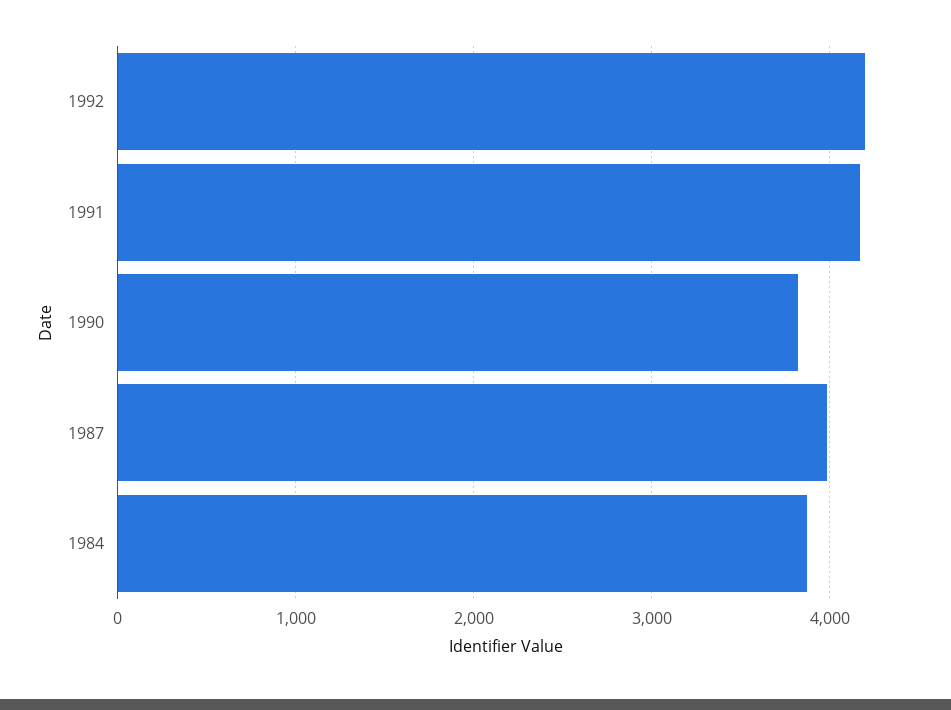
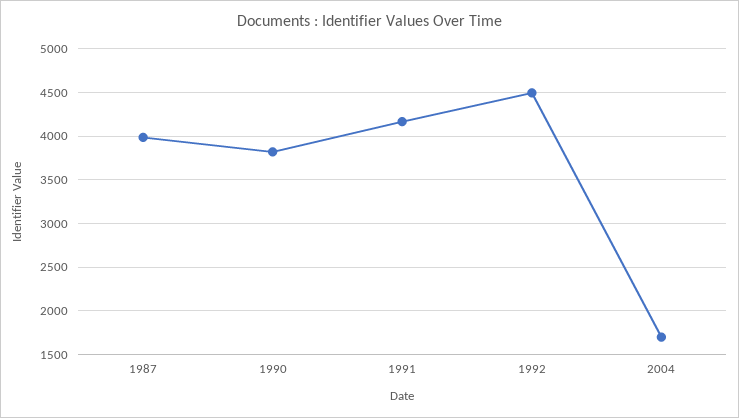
1992: 4200 -> 4500
1984: 3900 -> none
2004: none -> 1700

